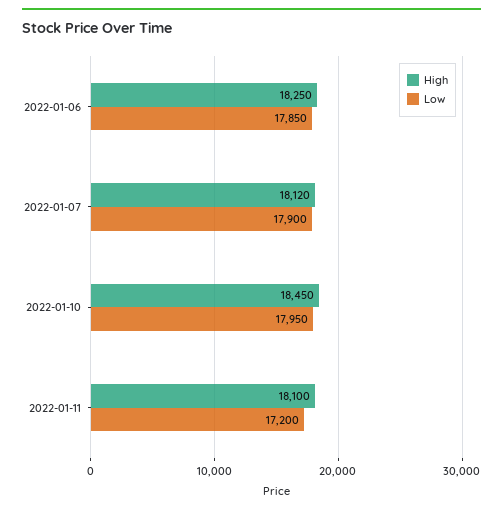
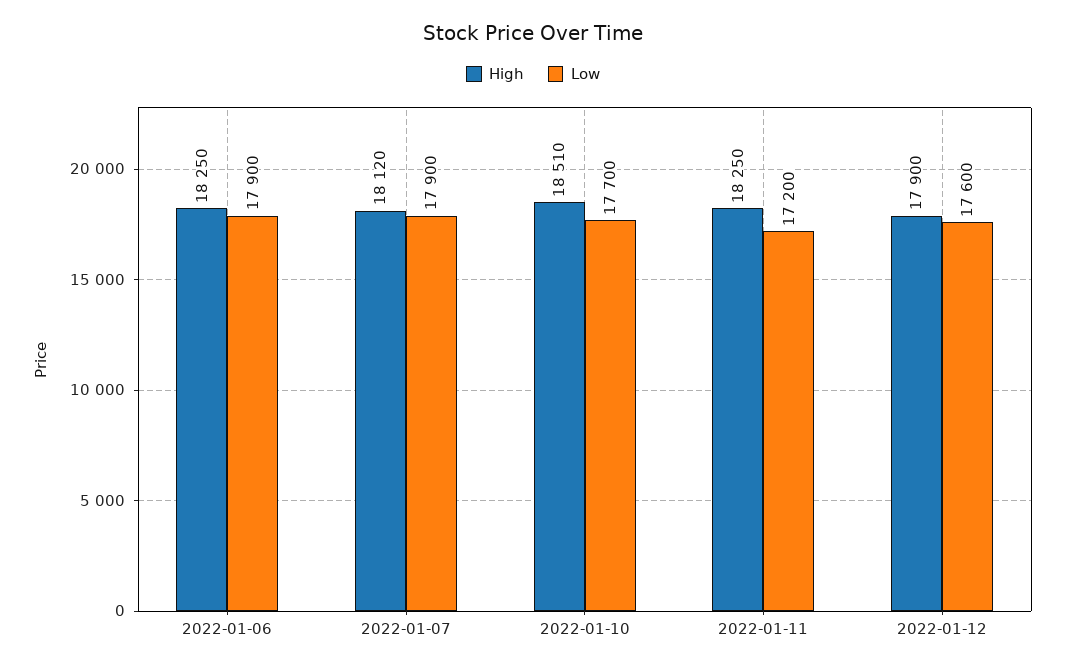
Low, 2022-01-06: 17850 -> 17900
High, 2022-01-10: 18450 -> 18510
Low, 2022-01-10: 17950 -> 17700
High, 2022-01-11: 18100 -> 18250
High, 2022-01-12: none -> 17900
Low, 2022-01-12: none -> 17600

